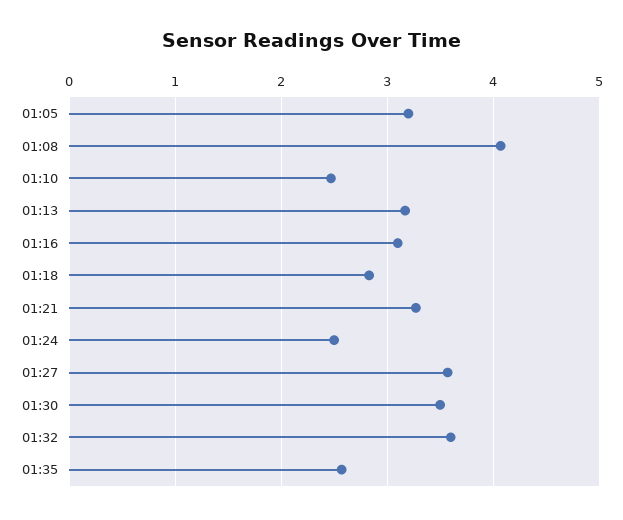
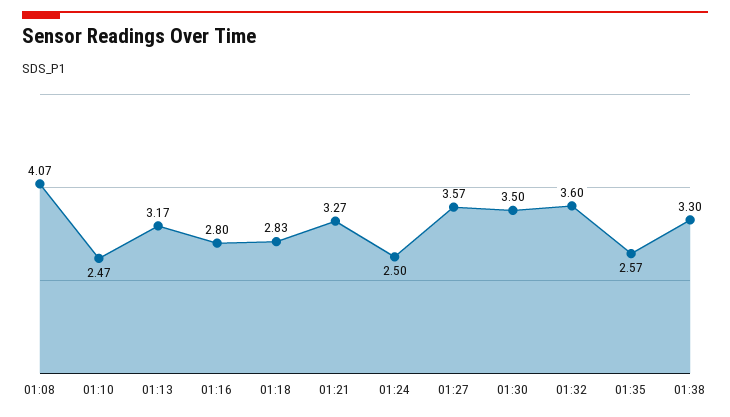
01:05: 3.2 -> none
01:16: 3.1 -> 2.8
01:38: none -> 3.3

